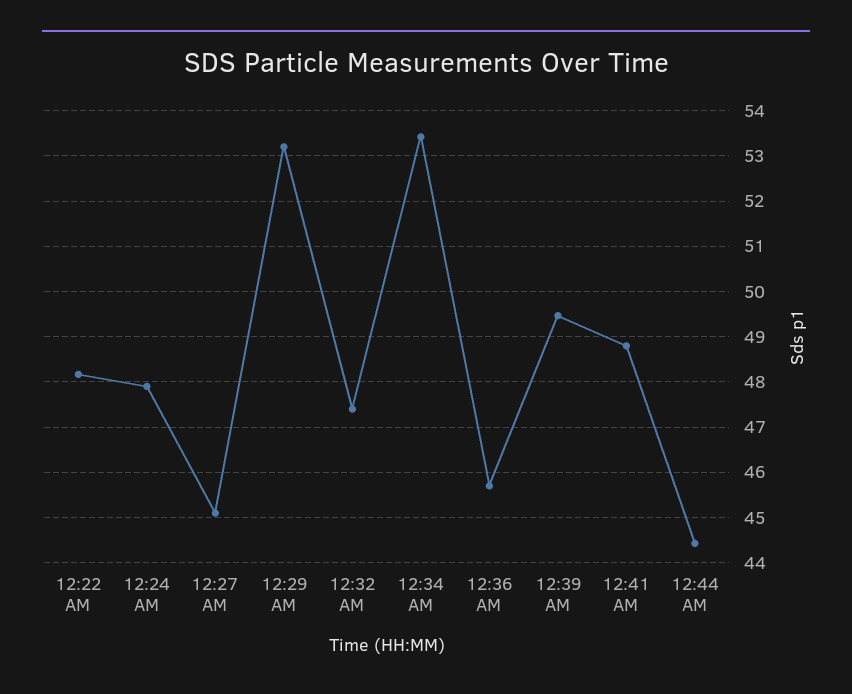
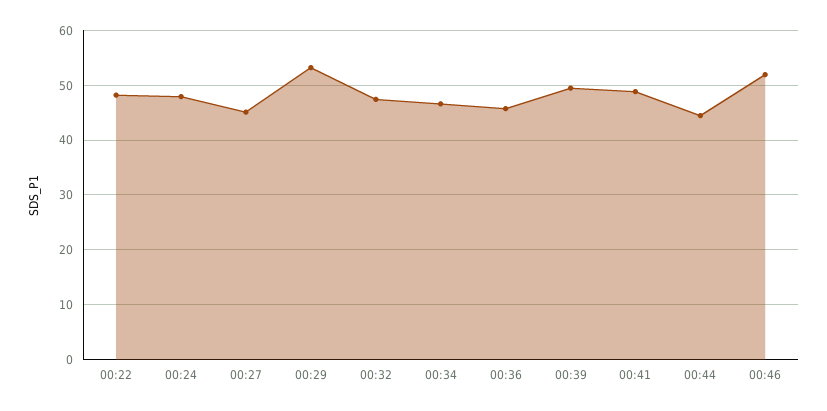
12:34 AM: 53.4 -> 46
00:46: none -> 52

